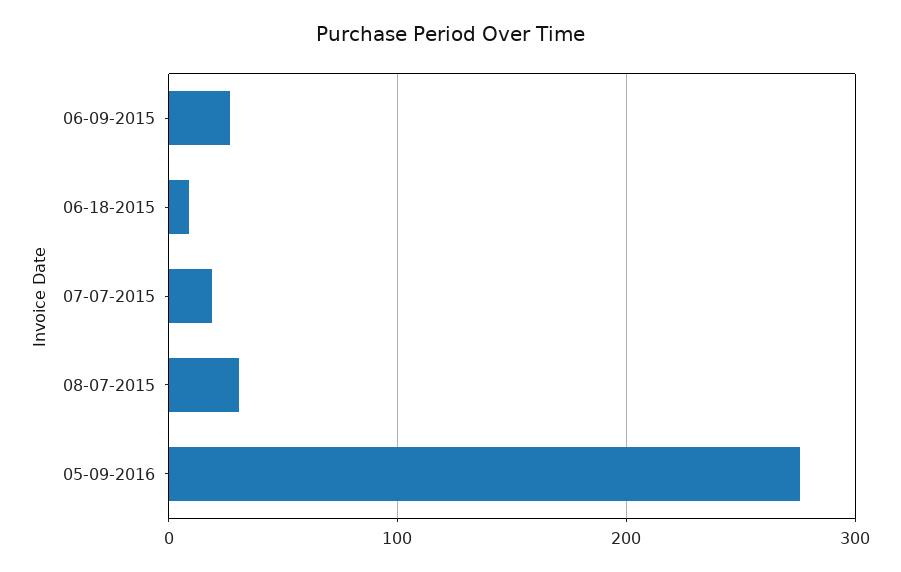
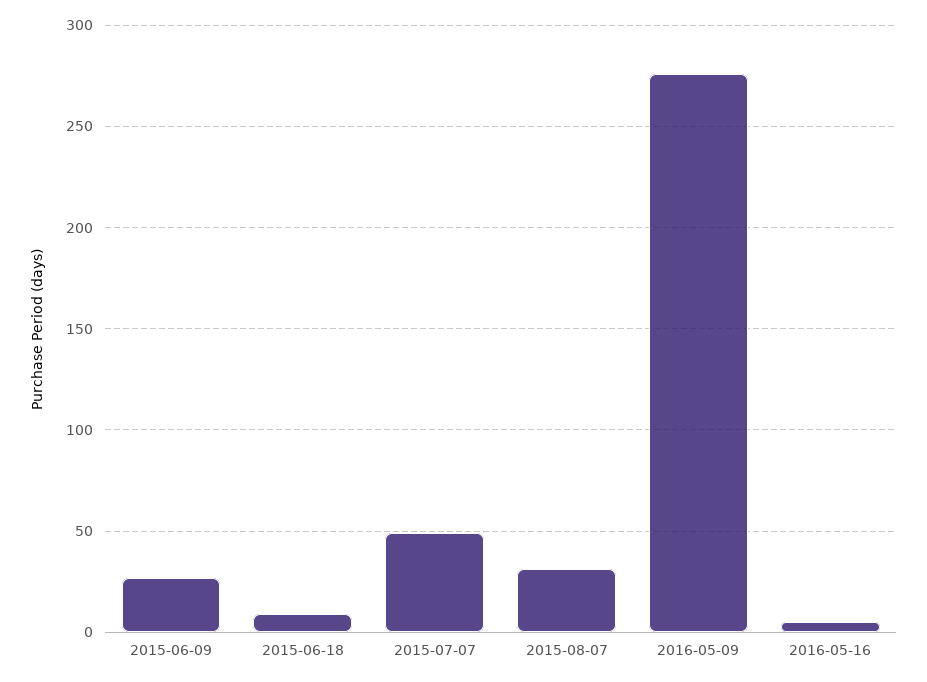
07-07-2015: 20 -> 50
2016-05-16: none -> 5

